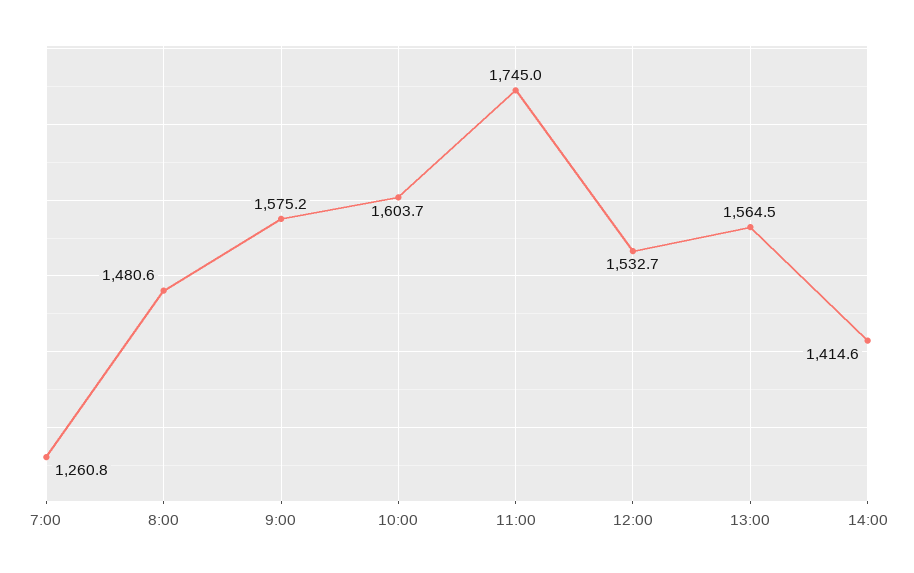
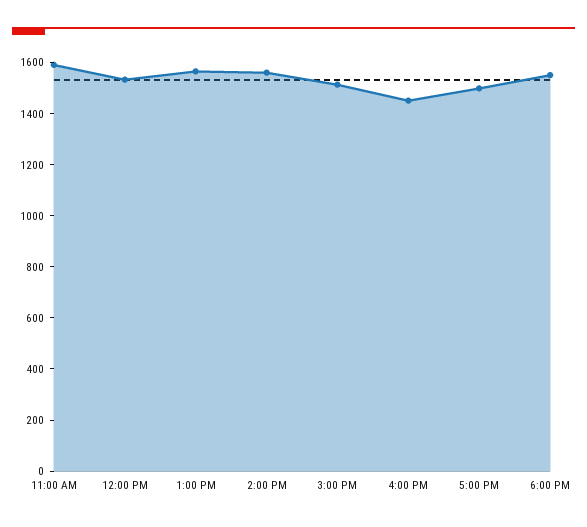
7:00: 1260.8 -> none
8:00: 1480.6 -> none
9:00: 1575.2 -> none
10:00: 1603.7 -> none
11:00: 1745 -> 1600
14:00: 1414.6 -> 1550
3:00 PM: none -> 1500
4:00 PM: none -> 1450
5:00 PM: none -> 1500
6:00 PM: none -> 1550

